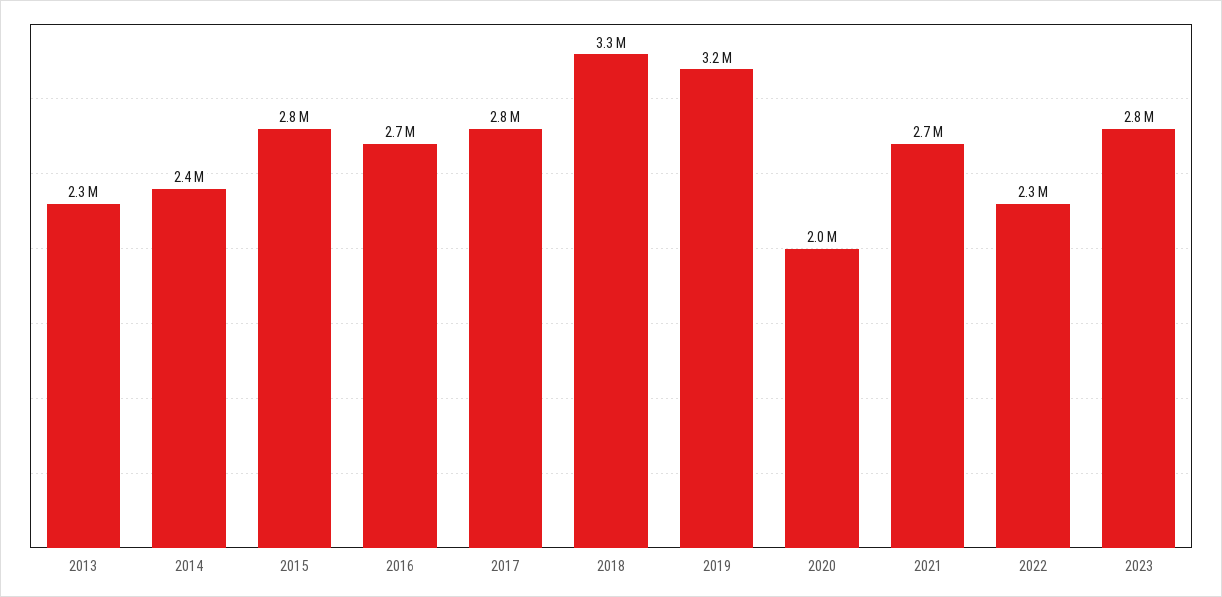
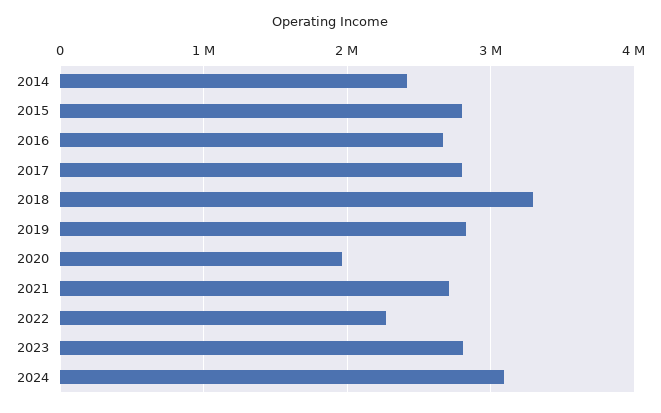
2013: 2300000 -> none
2019: 3200000 -> 2800000
2024: none -> 3100000

